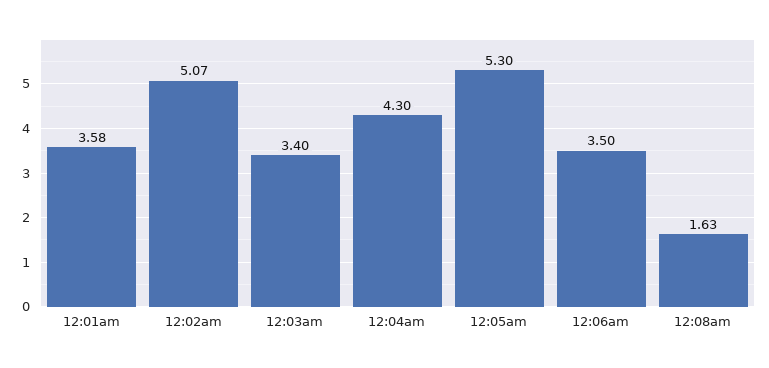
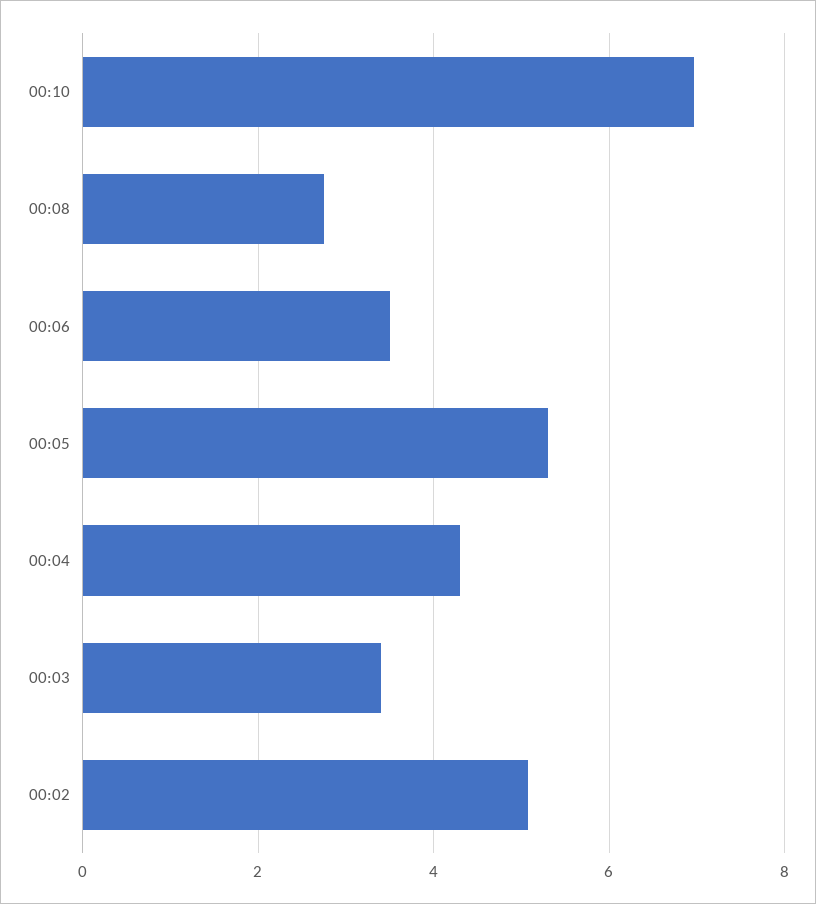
12:01am: 3.58 -> none
12:08am: 1.63 -> 2.8
00:10: none -> 7

